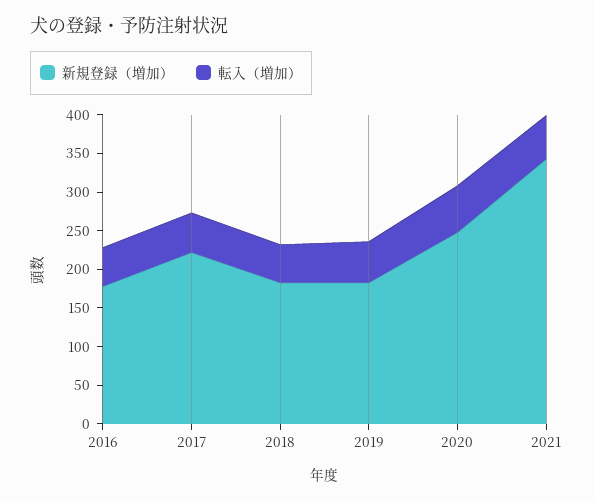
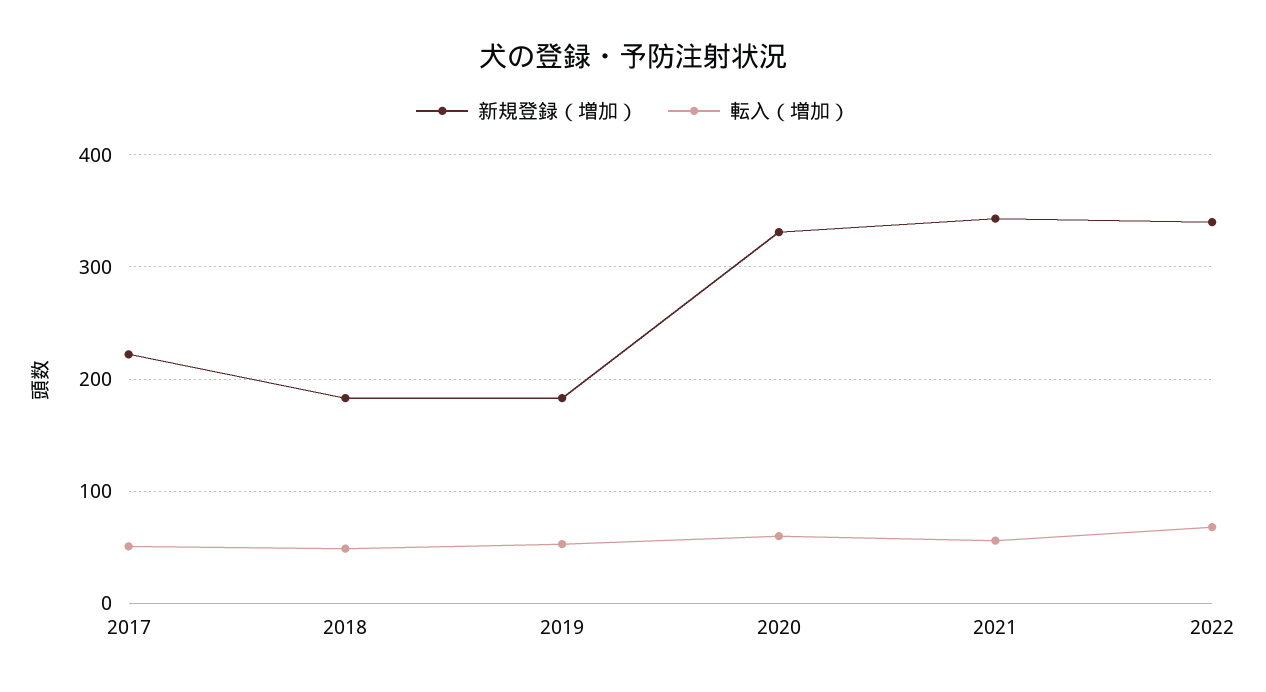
新規登録（増加）, 2016: 175 -> none
転入（増加）, 2016: 50 -> none
新規登録（増加）, 2020: 250 -> 330
新規登録（増加）, 2022: none -> 340
転入（増加）, 2022: none -> 70

